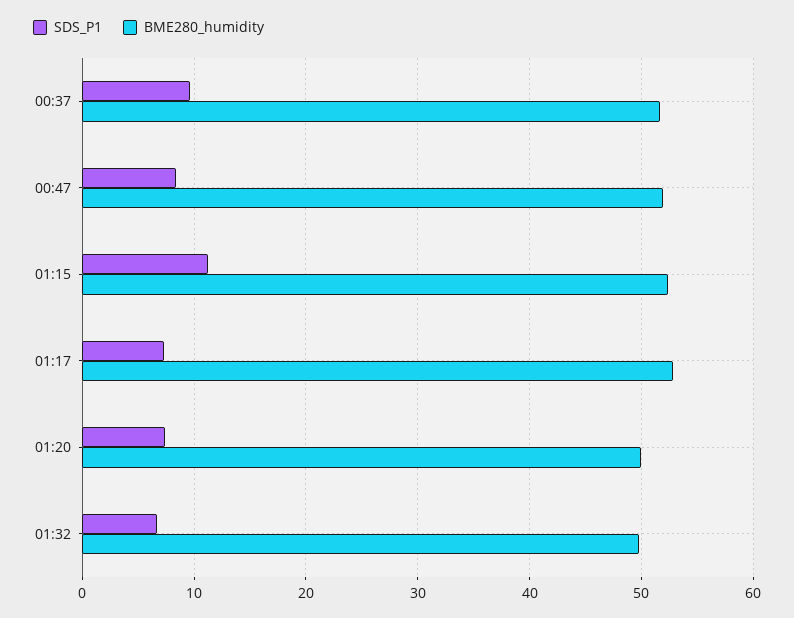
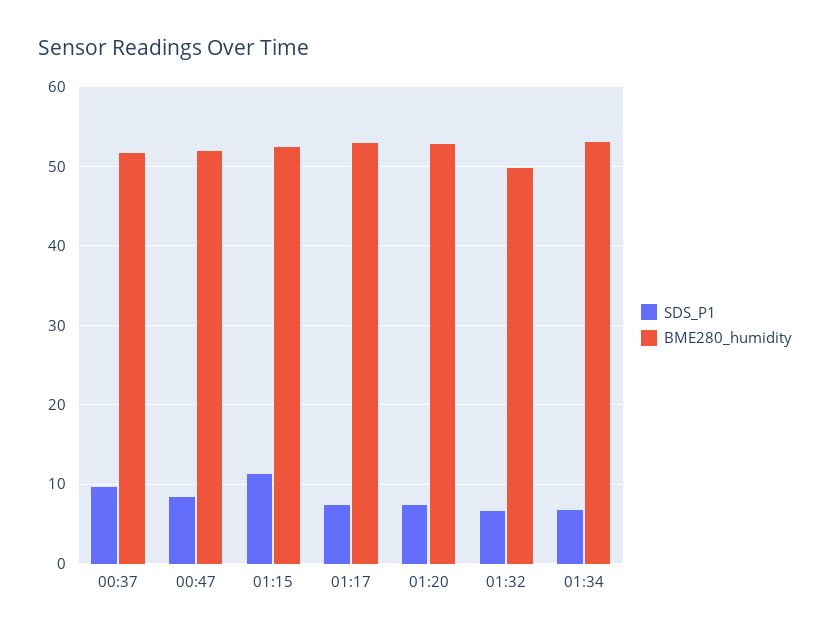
BME280_humidity, 01:20: 50 -> 53
SDS_P1, 01:34: none -> 7
BME280_humidity, 01:34: none -> 53

